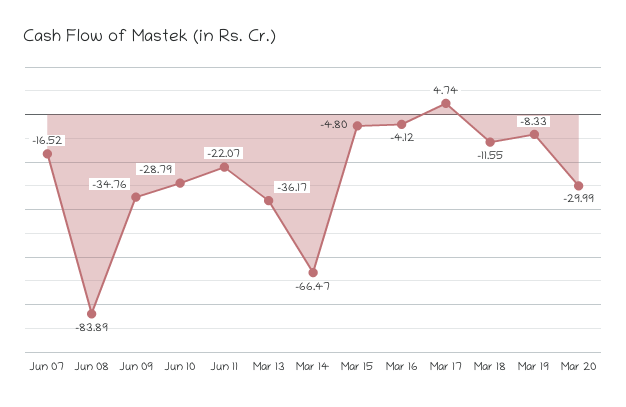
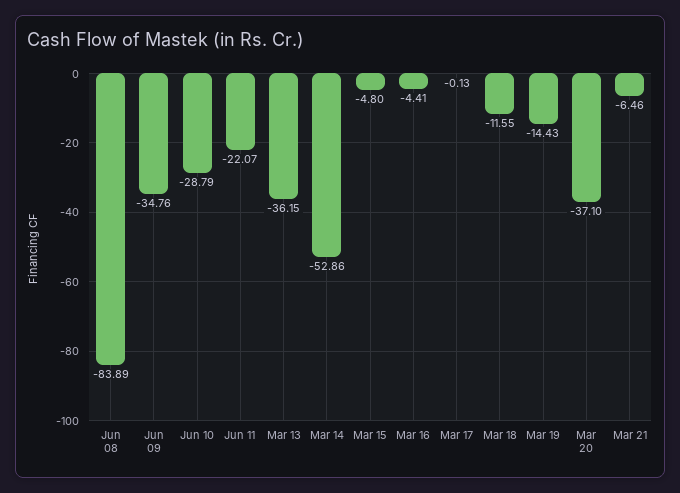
Jun 07: -16.52 -> none
Mar 13: -36.17 -> -36.15
Mar 14: -66.47 -> -52.86
Mar 16: -4.12 -> -4.41
Mar 17: 4.74 -> -0.13
Mar 19: -8.33 -> -14.43
Mar 20: -29.99 -> -37.1
Mar 21: none -> -6.46

